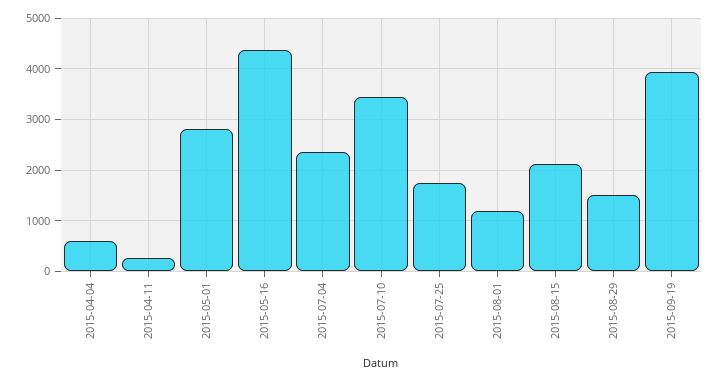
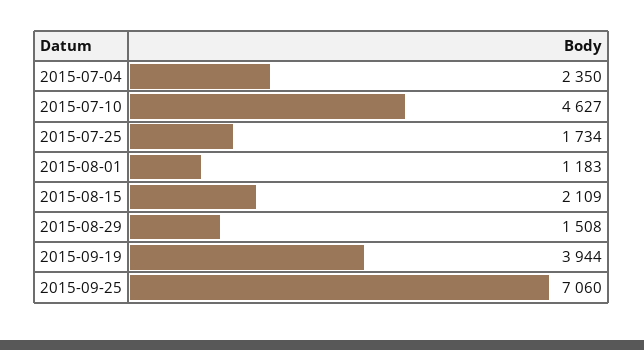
2015-04-04: 600 -> none
2015-04-11: 200 -> none
2015-05-01: 2800 -> none
2015-05-16: 4400 -> none
2015-07-10: 3400 -> 4627
2015-09-25: none -> 7060

